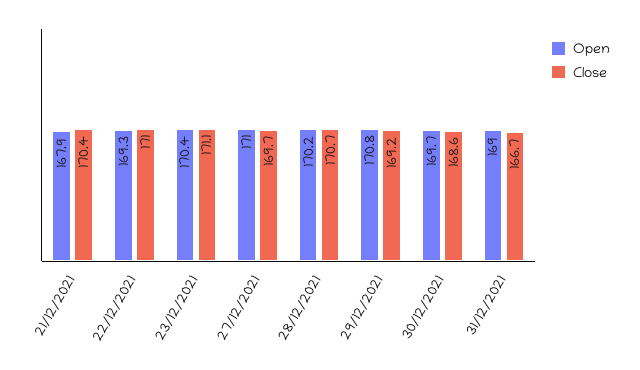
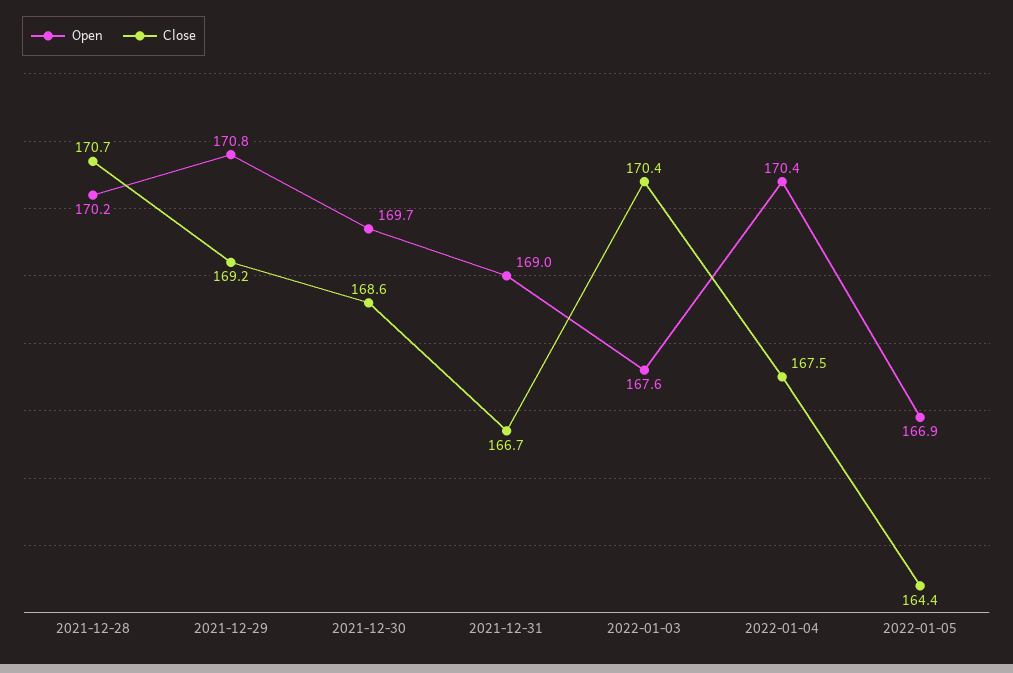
Open, 21/12/2021: 167.9 -> none
Close, 21/12/2021: 170.4 -> none
Open, 22/12/2021: 169.3 -> none
Close, 22/12/2021: 171 -> none
Open, 23/12/2021: 170.4 -> none
Close, 23/12/2021: 171.1 -> none
Open, 27/12/2021: 171 -> none
Close, 27/12/2021: 169.7 -> none
Open, 2022-01-03: none -> 167.6
Close, 2022-01-03: none -> 170.4
Open, 2022-01-04: none -> 170.4
Close, 2022-01-04: none -> 167.5
Open, 2022-01-05: none -> 166.9
Close, 2022-01-05: none -> 164.4

